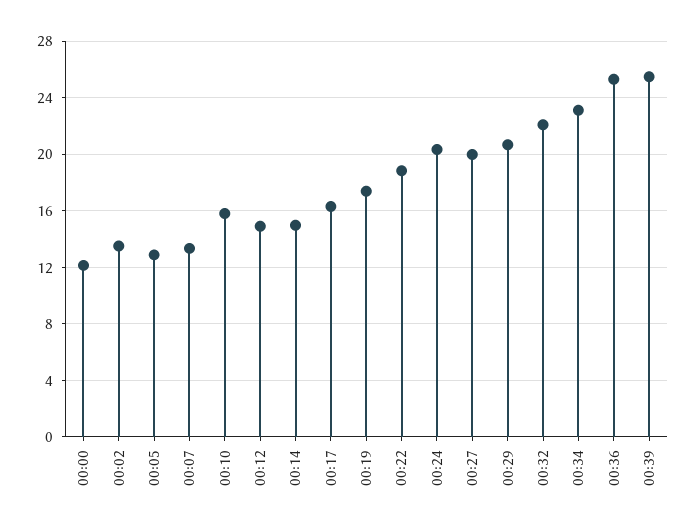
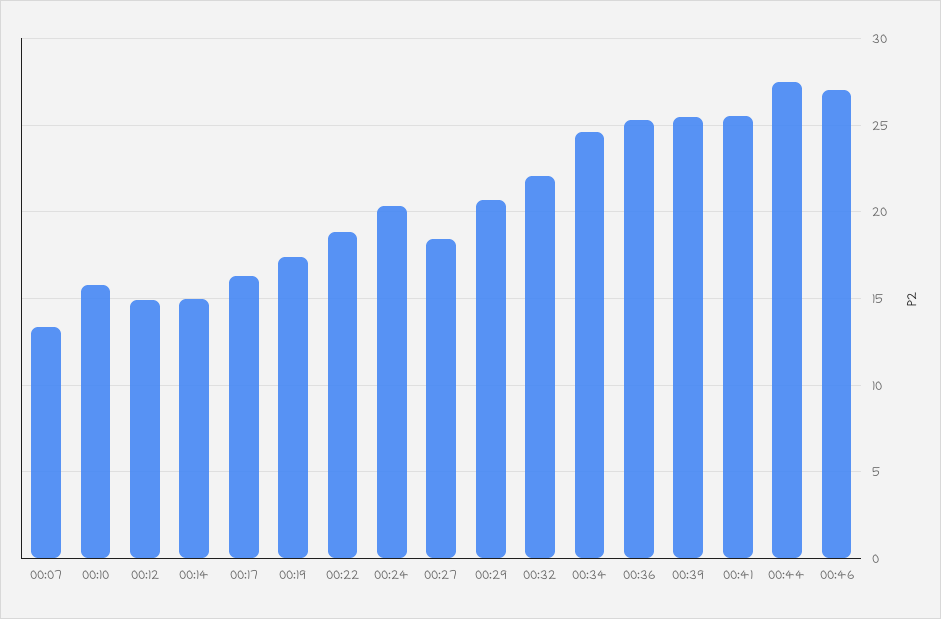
00:00: 12 -> none
00:02: 13.5 -> none
00:05: 13 -> none
00:27: 20 -> 18.5
00:34: 23 -> 24.5
00:41: none -> 25.5
00:44: none -> 27.5
00:46: none -> 27

